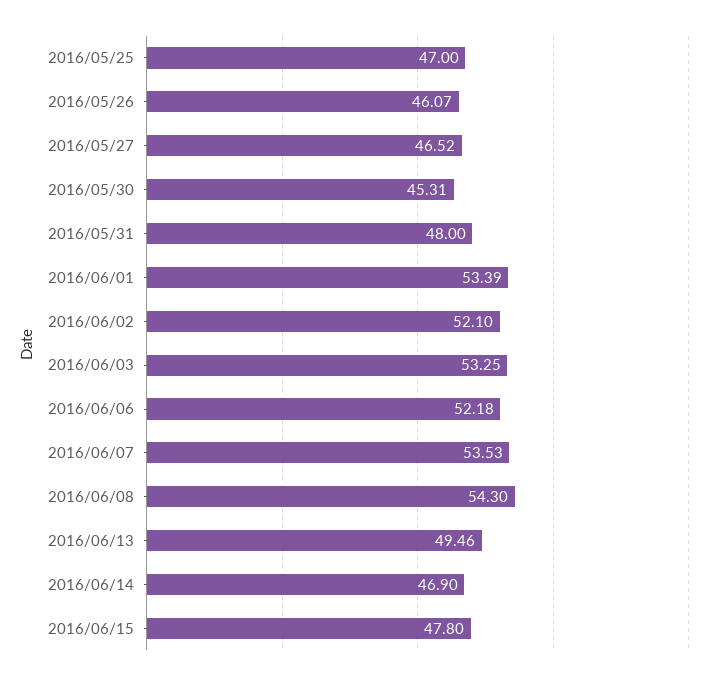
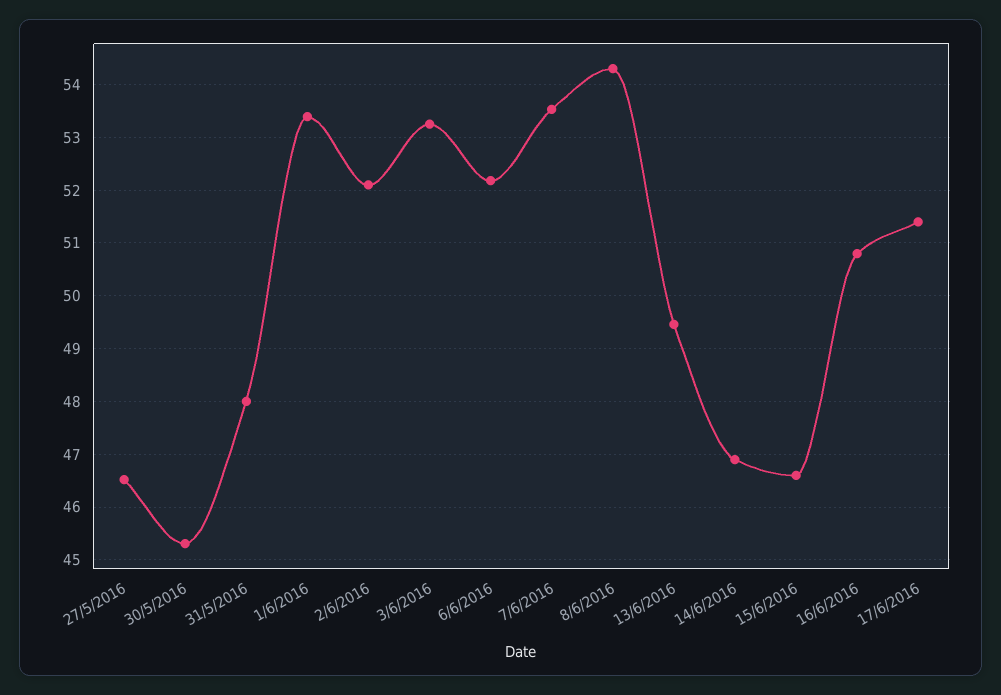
2016/05/25: 47 -> none
2016/05/26: 46.07 -> none
2016/06/15: 47.8 -> 46.6
16/6/2016: none -> 50.8
17/6/2016: none -> 51.4

